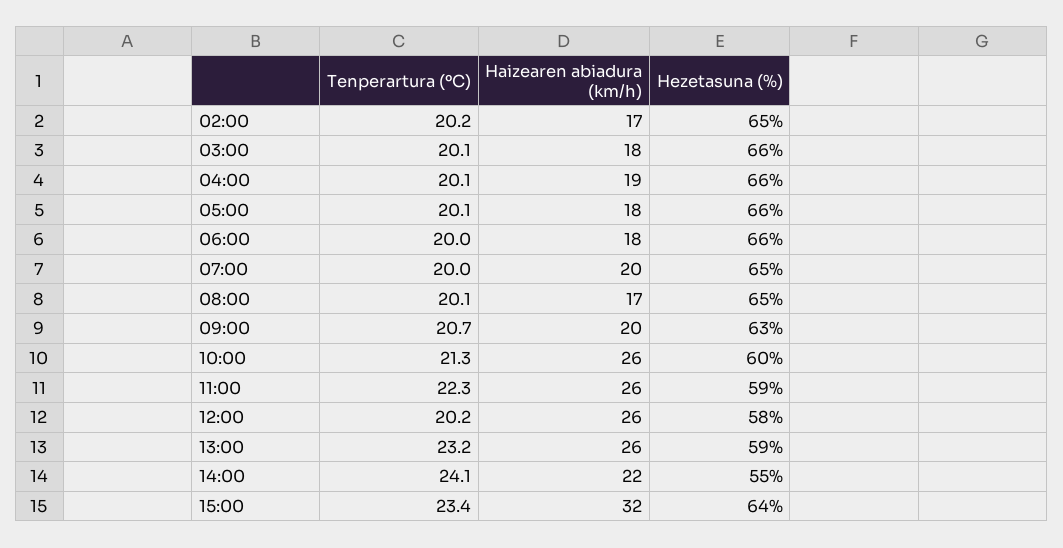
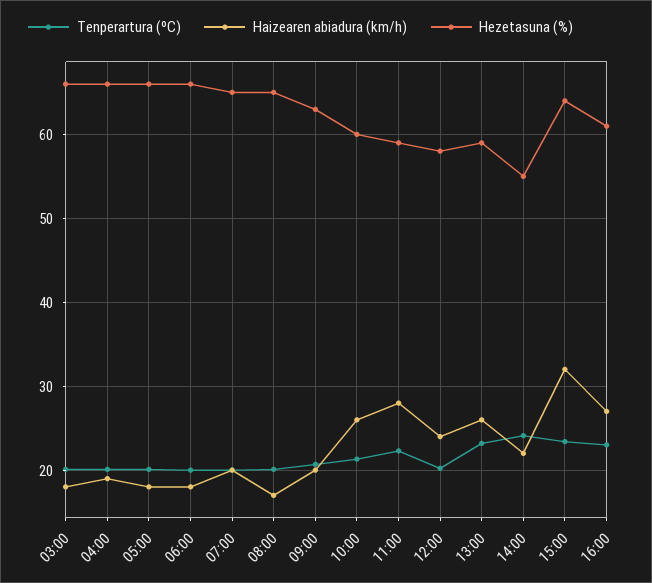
Tenperartura (ºC), 02:00: 20.2 -> none
Haizearen abiadura (km/h), 02:00: 17 -> none
Hezetasuna (%), 02:00: 65 -> none
Haizearen abiadura (km/h), 11:00: 26 -> 28
Haizearen abiadura (km/h), 12:00: 26 -> 24
Tenperartura (ºC), 16:00: none -> 23
Haizearen abiadura (km/h), 16:00: none -> 27
Hezetasuna (%), 16:00: none -> 61

